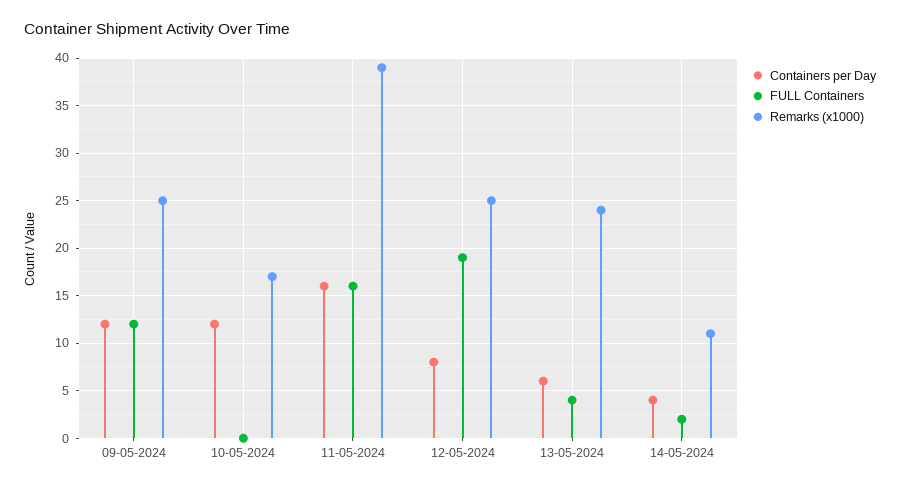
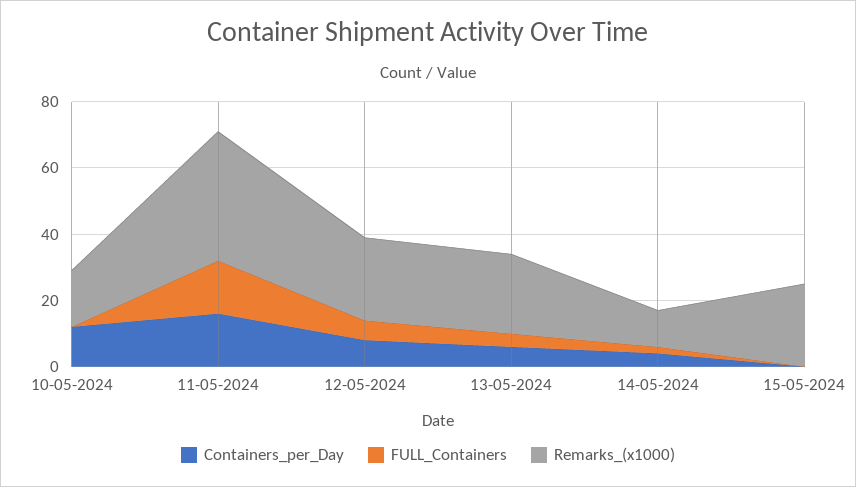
Containers per Day, 09-05-2024: 12 -> none
FULL Containers, 09-05-2024: 12 -> none
Remarks (x1000), 09-05-2024: 25 -> none
FULL Containers, 12-05-2024: 19 -> 5
Containers per Day, 15-05-2024: none -> 0
FULL Containers, 15-05-2024: none -> 0
Remarks (x1000), 15-05-2024: none -> 25

